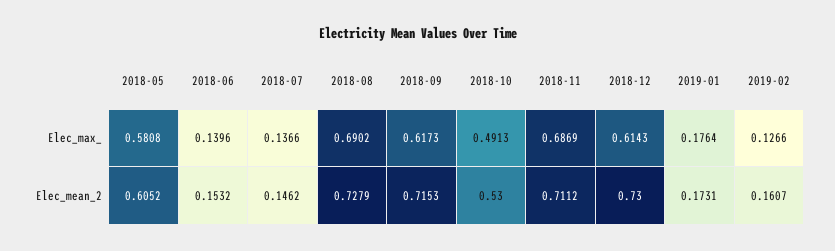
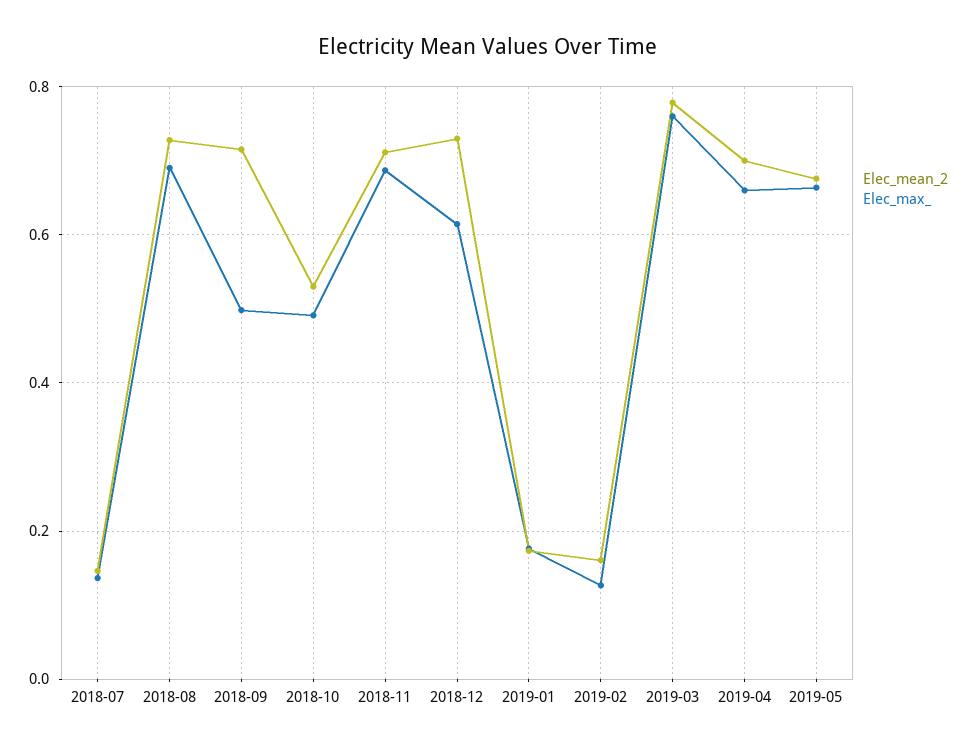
Elec_max_, 2018-05: 0.5808 -> none
Elec_max_, 2018-06: 0.1396 -> none
Elec_max_, 2018-09: 0.6173 -> 0.5
Elec_mean_2, 2018-05: 0.6052 -> none
Elec_mean_2, 2018-06: 0.1532 -> none
Elec_mean_2, 2019-03: none -> 0.78
Elec_max_, 2019-03: none -> 0.76
Elec_mean_2, 2019-04: none -> 0.7
Elec_max_, 2019-04: none -> 0.66
Elec_mean_2, 2019-05: none -> 0.68
Elec_max_, 2019-05: none -> 0.66

